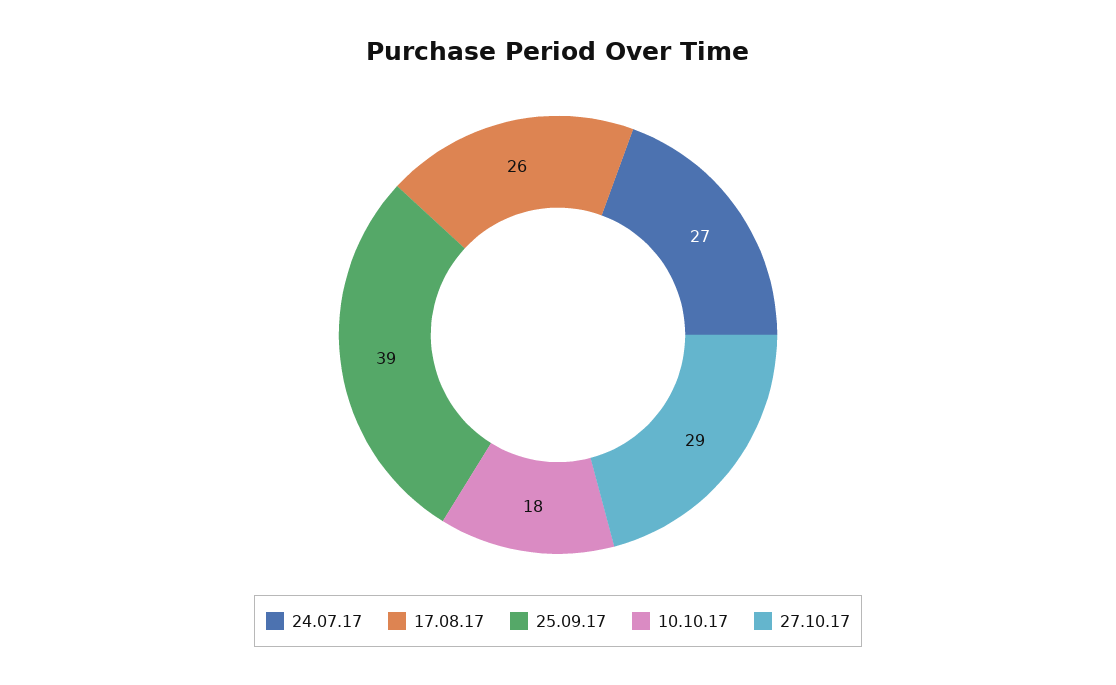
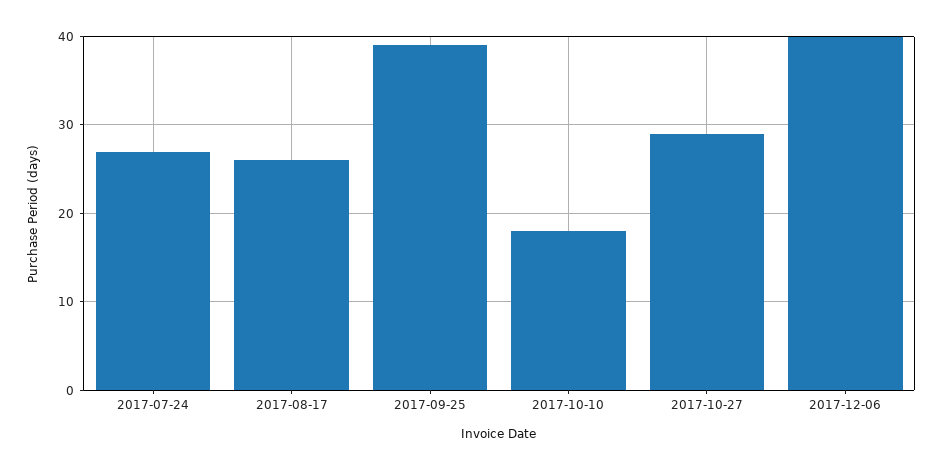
2017-12-06: none -> 40

